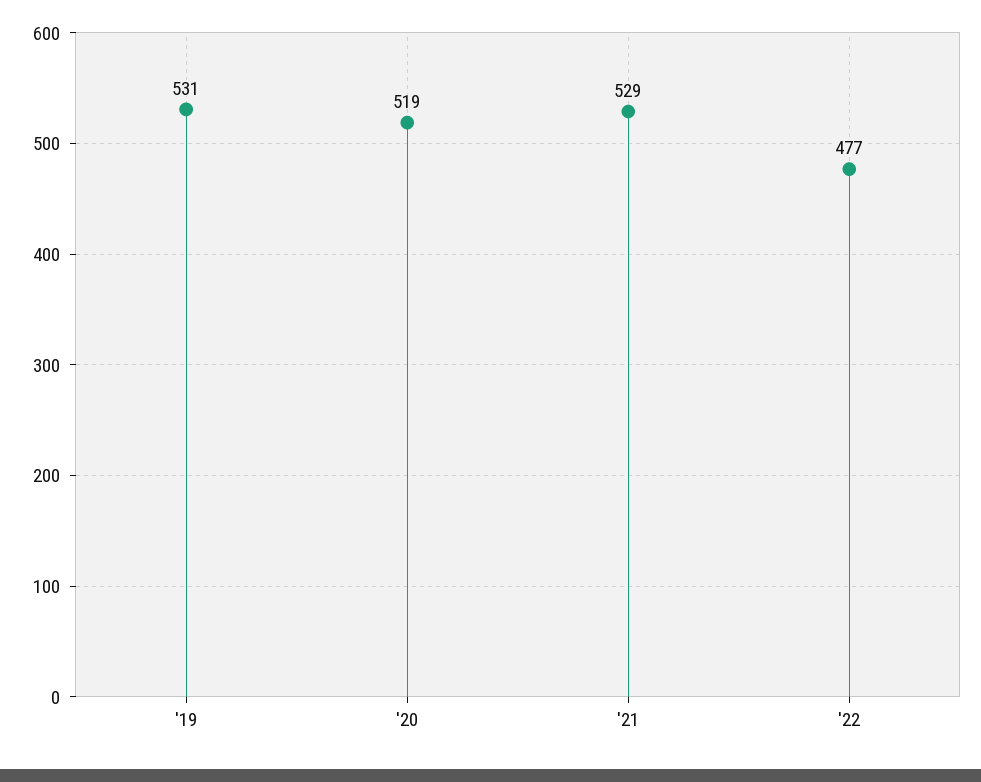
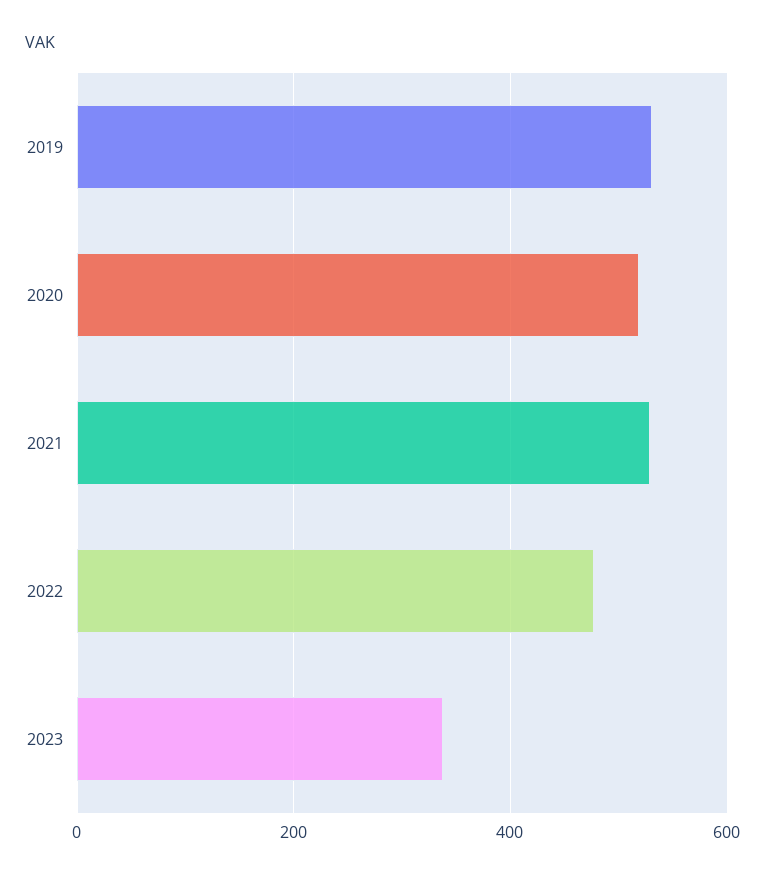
2023: none -> 340

